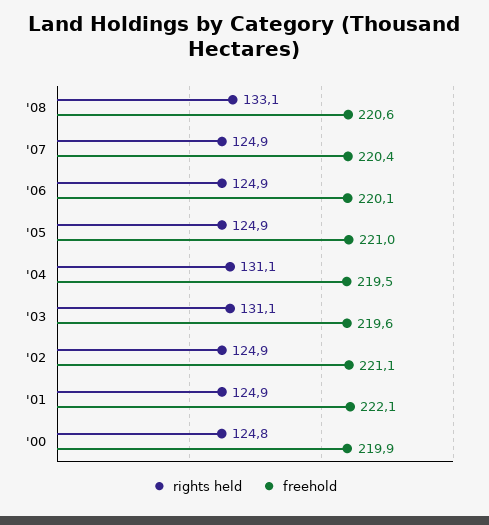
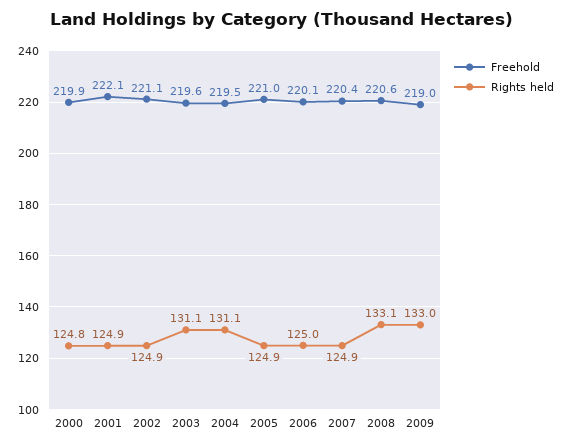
rights held, '06: 124.9 -> 125
freehold, 2009: none -> 219
rights held, 2009: none -> 133

